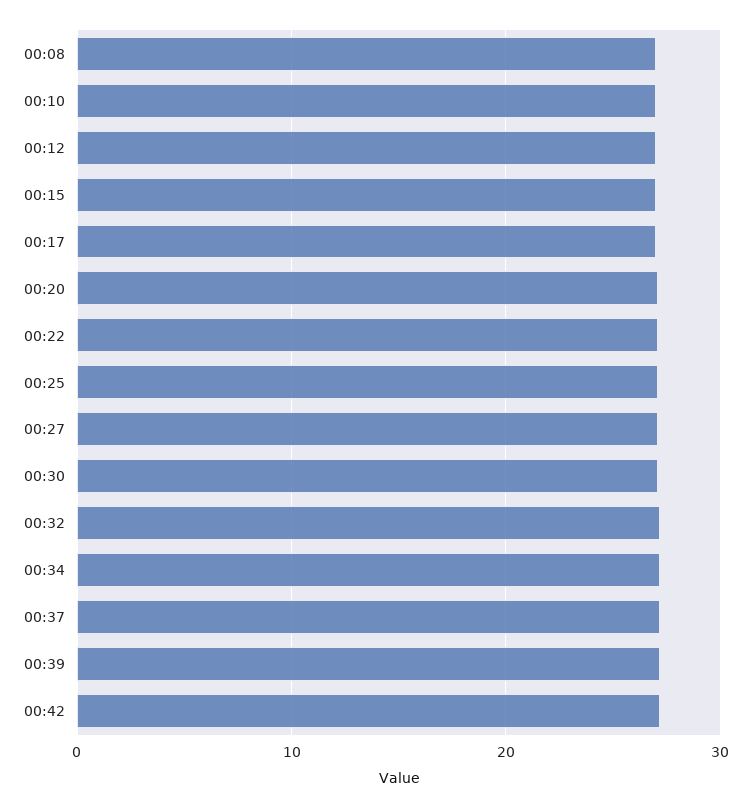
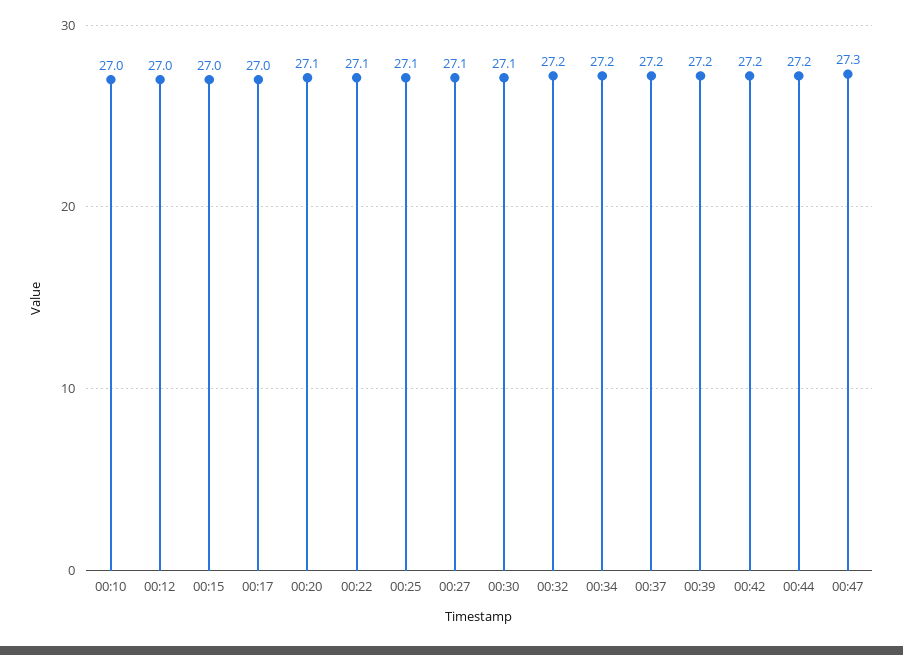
00:08: 27 -> none
00:44: none -> 27.2
00:47: none -> 27.3

